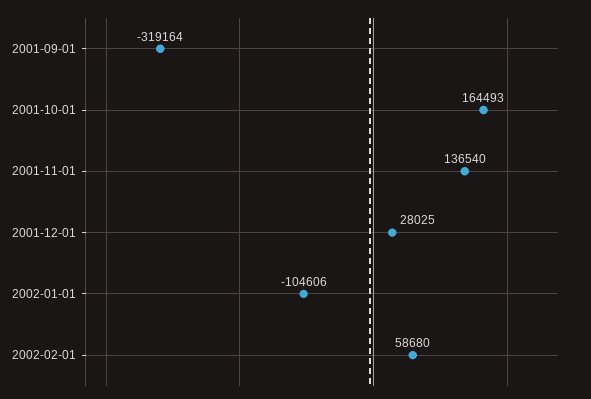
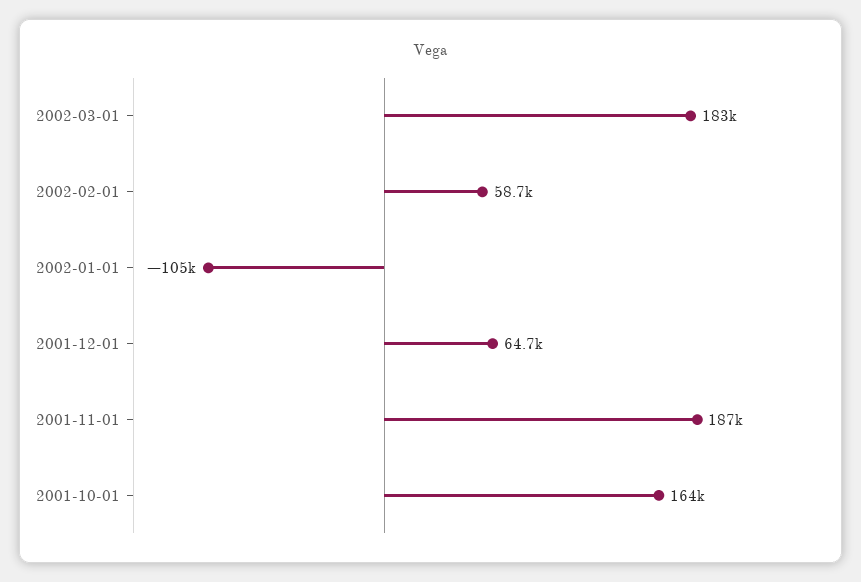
2001-09-01: -319164 -> none
2001-11-01: 136540 -> 187000
2001-12-01: 28025 -> 64700
2002-03-01: none -> 183000

